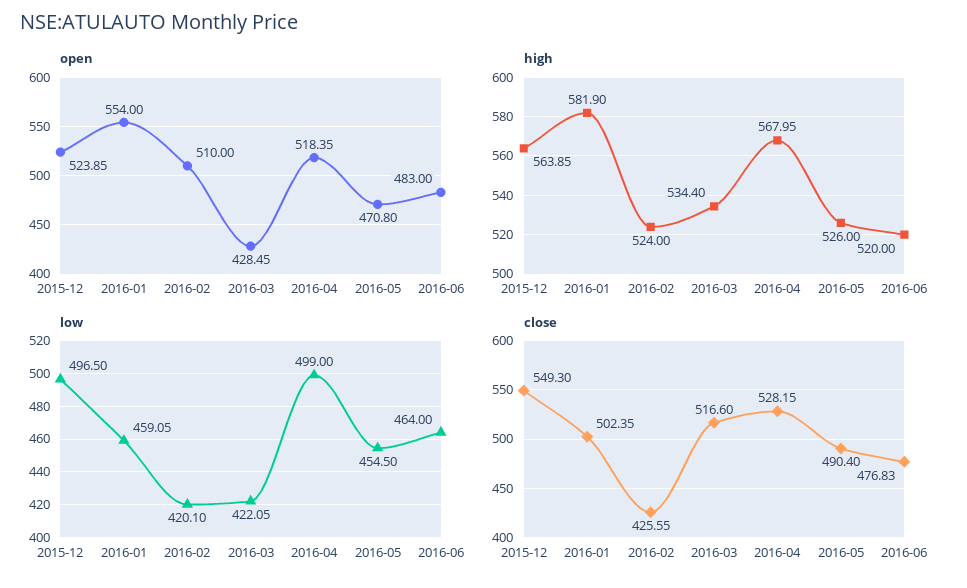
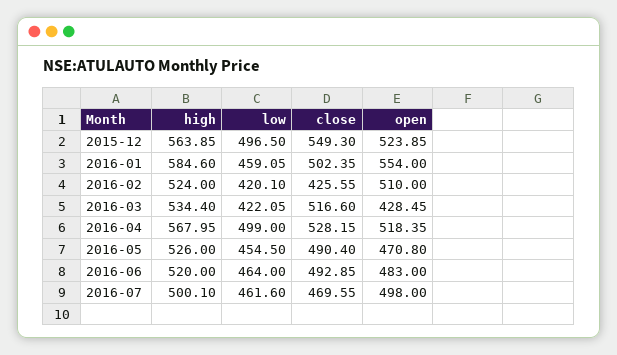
high, 2016-01: 581.9 -> 584.6
close, 2016-06: 476.83 -> 492.85
high, 2016-07: none -> 500.1
low, 2016-07: none -> 461.6
close, 2016-07: none -> 469.55
open, 2016-07: none -> 498

